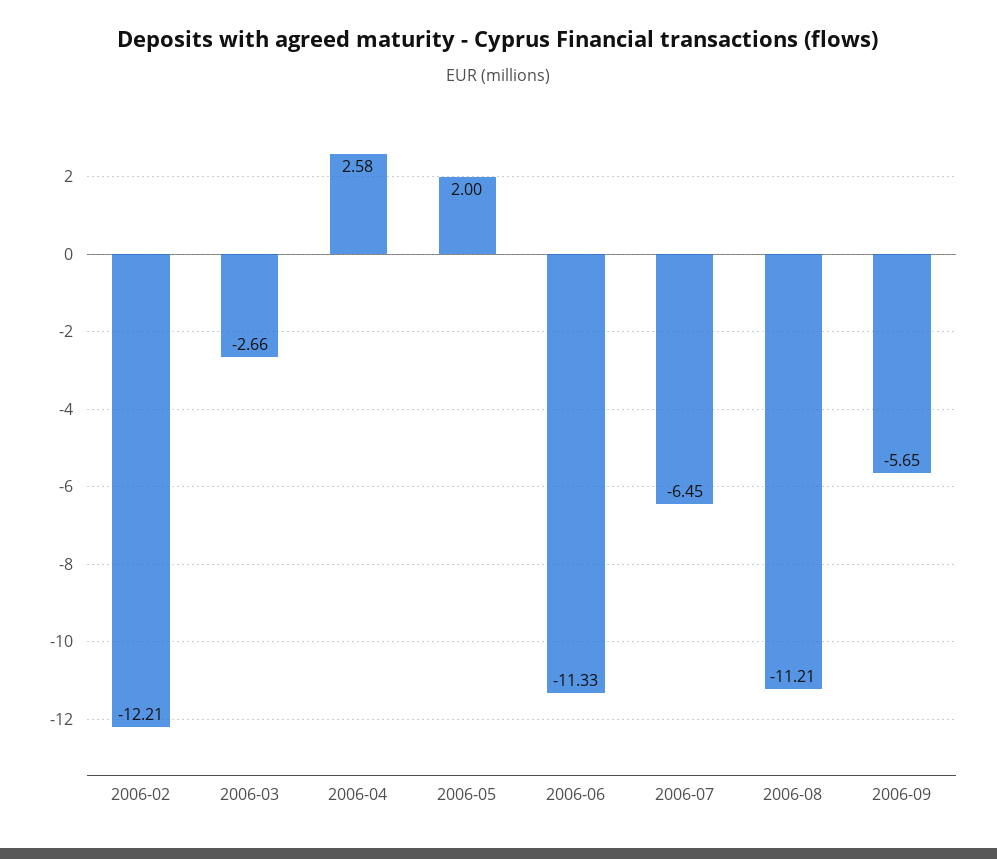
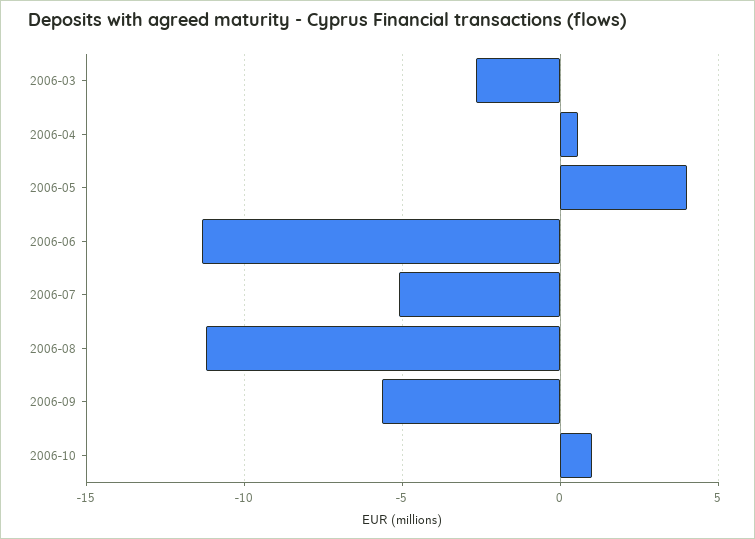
2006-02: -12.21 -> none
2006-04: 2.58 -> 0.5
2006-05: 2 -> 4
2006-07: -6.45 -> -5
2006-10: none -> 1

